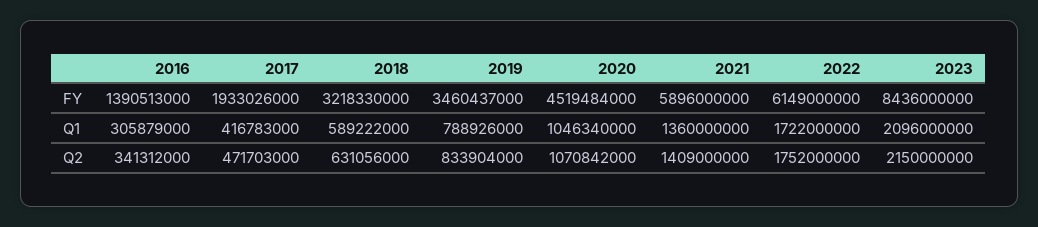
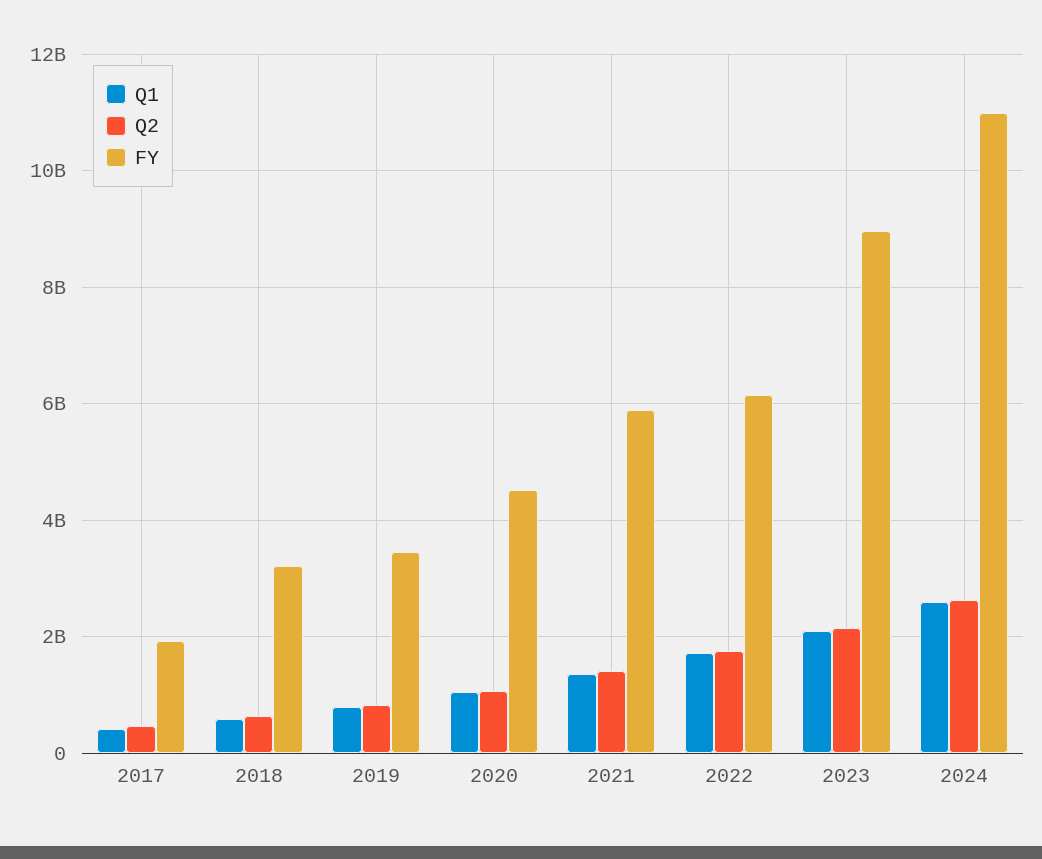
FY, 2016: 1390513000 -> none
FY, 2023: 8436000000 -> 9000000000
Q1, 2016: 305879000 -> none
Q2, 2016: 341312000 -> none
Q1, 2024: none -> 2600000000
Q2, 2024: none -> 2600000000
FY, 2024: none -> 11000000000

